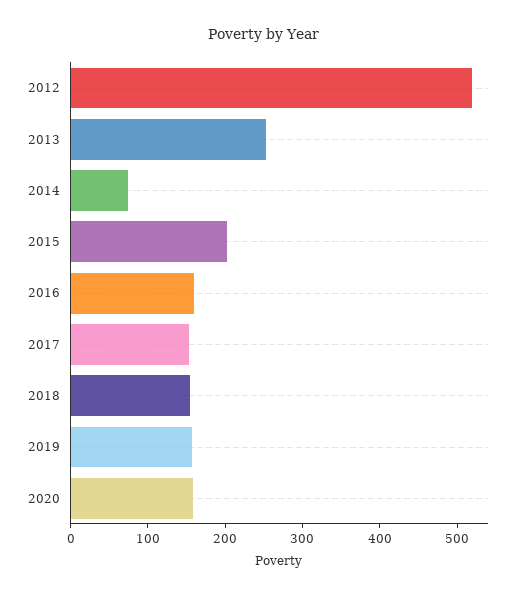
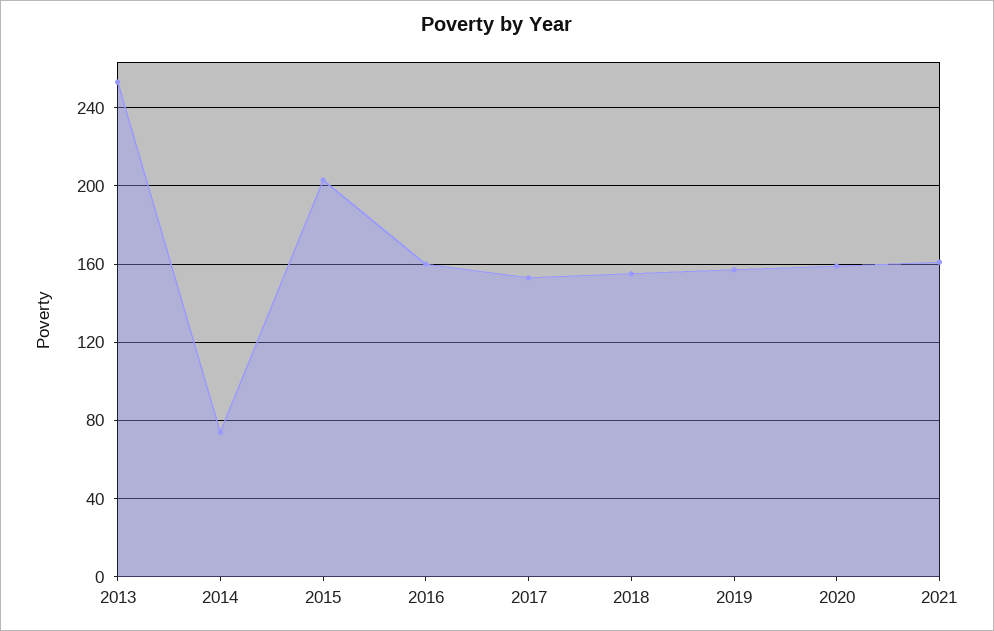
2012: 520 -> none
2021: none -> 160

